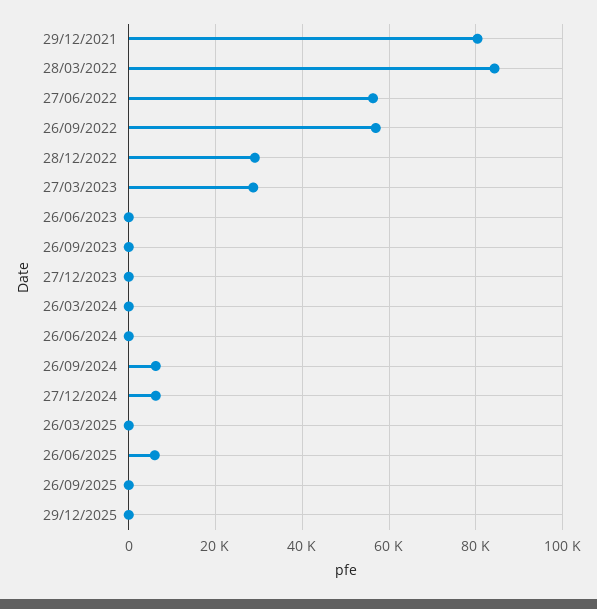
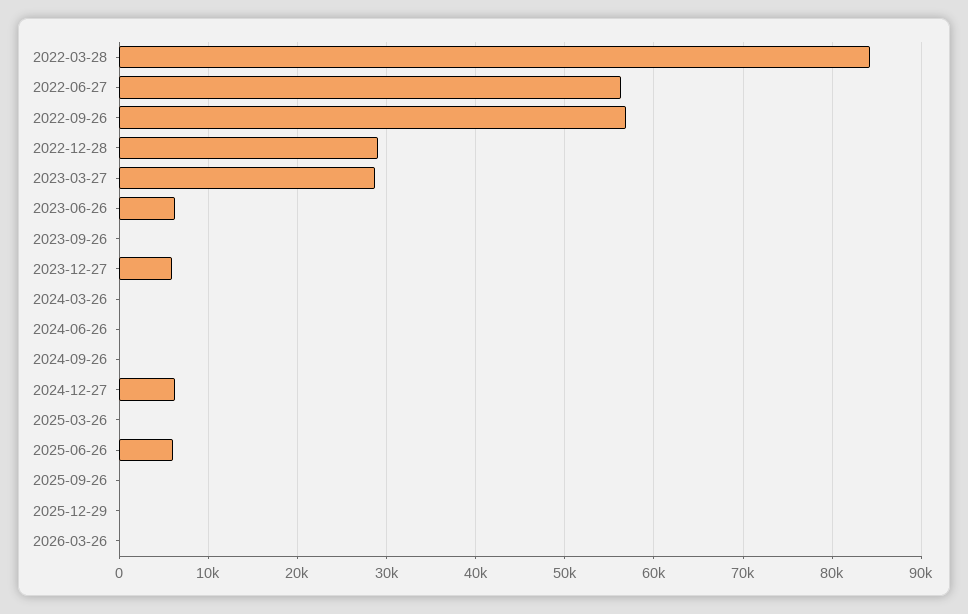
29/12/2021: 80000 -> none
26/06/2023: 0 -> 6000
27/12/2023: 0 -> 6000
26/09/2024: 6000 -> 0
2026-03-26: none -> 0

